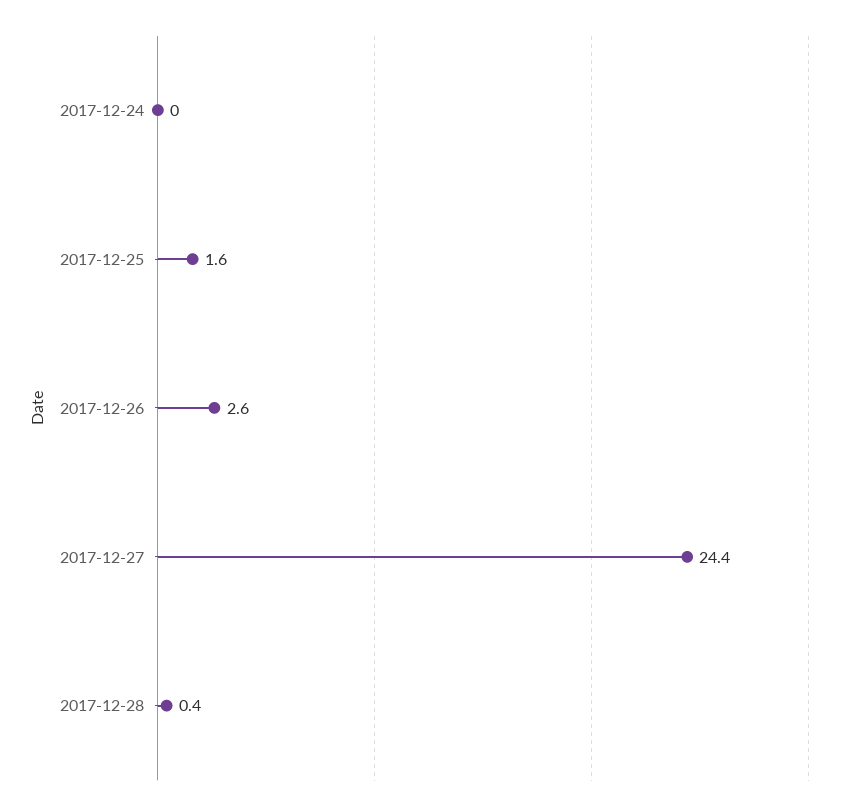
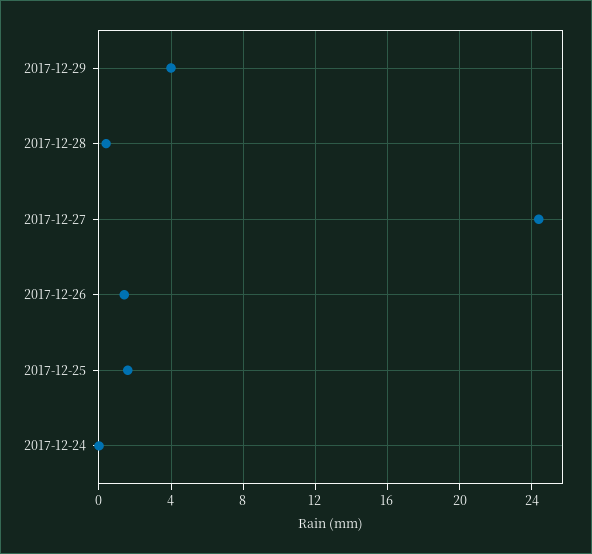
2017-12-26: 2.6 -> 1.5
2017-12-29: none -> 4

